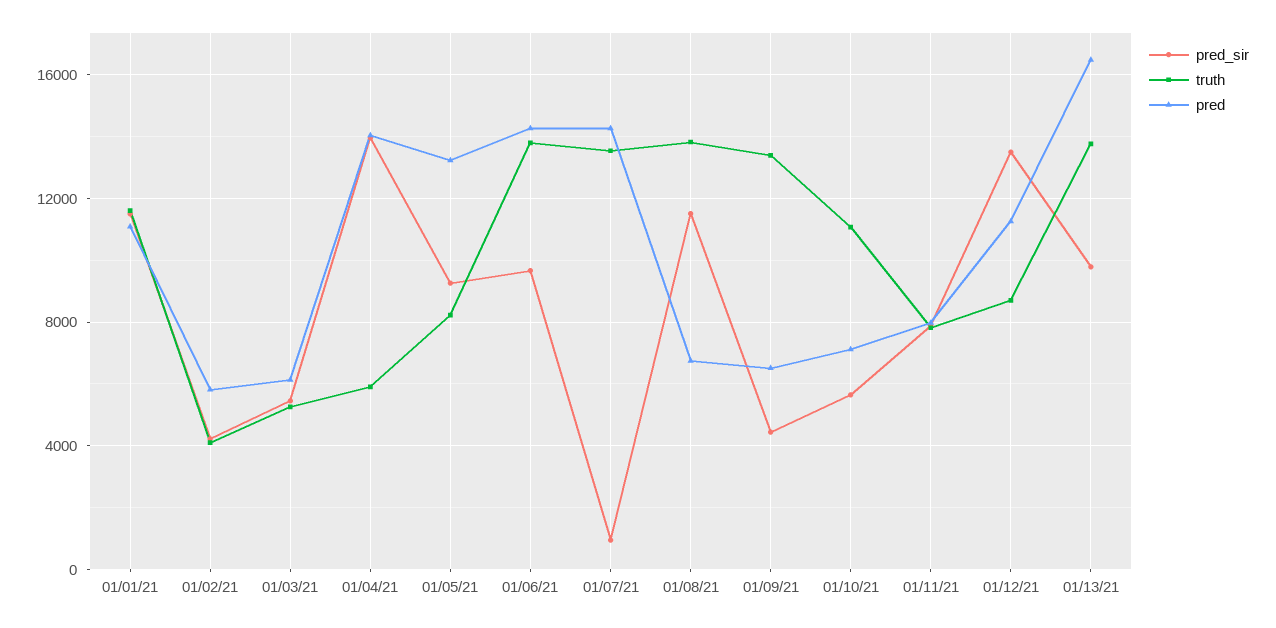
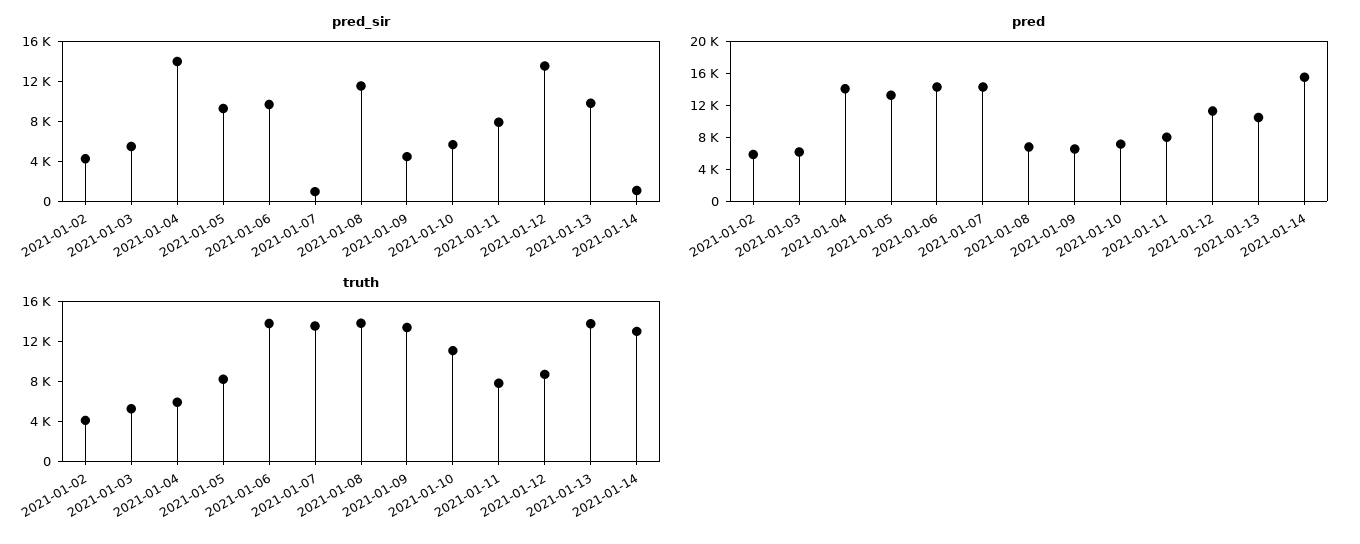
pred_sir, 01/01/21: 11500 -> none
truth, 01/01/21: 11500 -> none
pred, 01/01/21: 11000 -> none
pred, 01/13/21: 16500 -> 10000
pred_sir, 2021-01-14: none -> 1000
pred, 2021-01-14: none -> 16000
truth, 2021-01-14: none -> 13000

